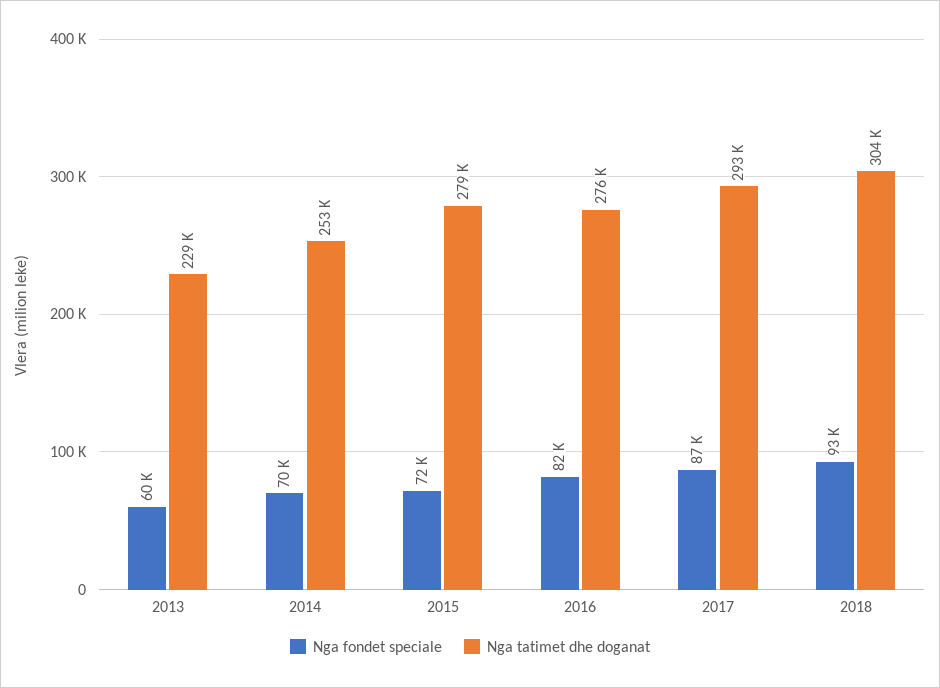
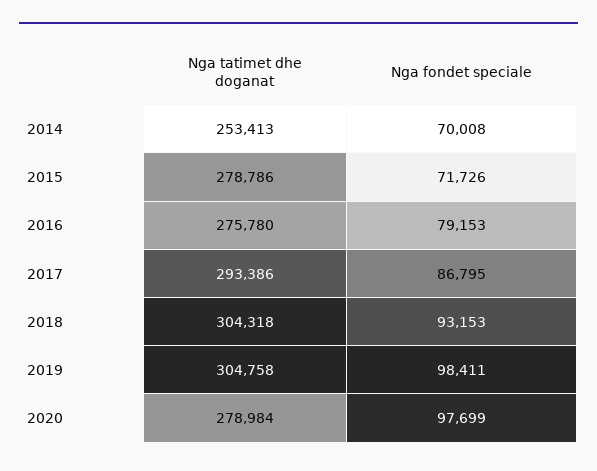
Nga fondet speciale, 2013: 60000 -> none
Nga tatimet dhe doganat, 2013: 229000 -> none
Nga fondet speciale, 2016: 82000 -> 79153
Nga tatimet dhe doganat, 2019: none -> 304758
Nga fondet speciale, 2019: none -> 98411
Nga tatimet dhe doganat, 2020: none -> 278984
Nga fondet speciale, 2020: none -> 97699

